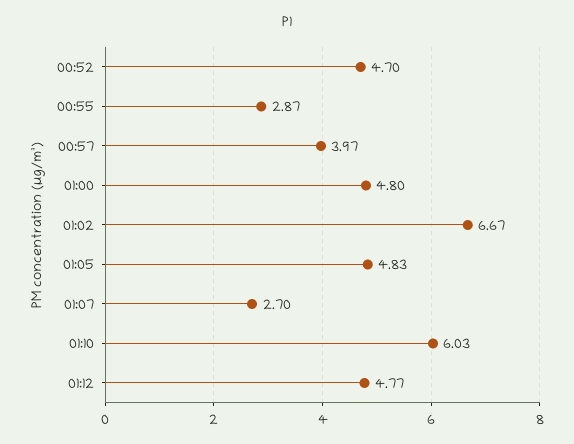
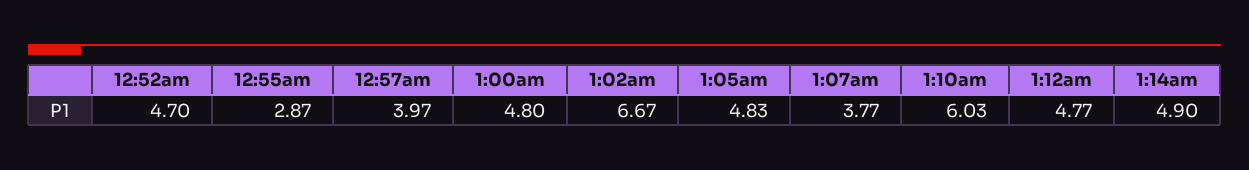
01:07: 2.7 -> 3.77
1:14am: none -> 4.9

